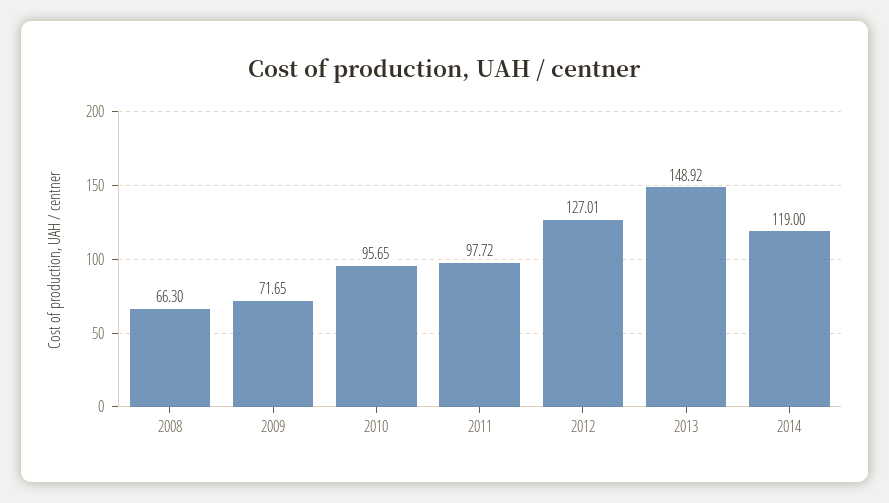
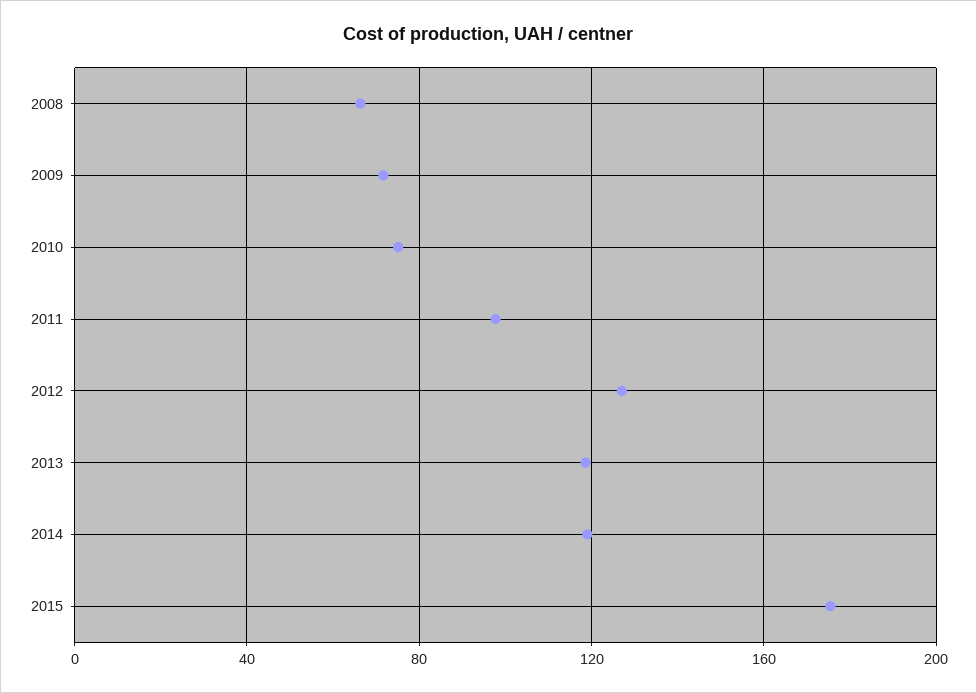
2010: 95.65 -> 75
2013: 148.92 -> 120
2015: none -> 175

